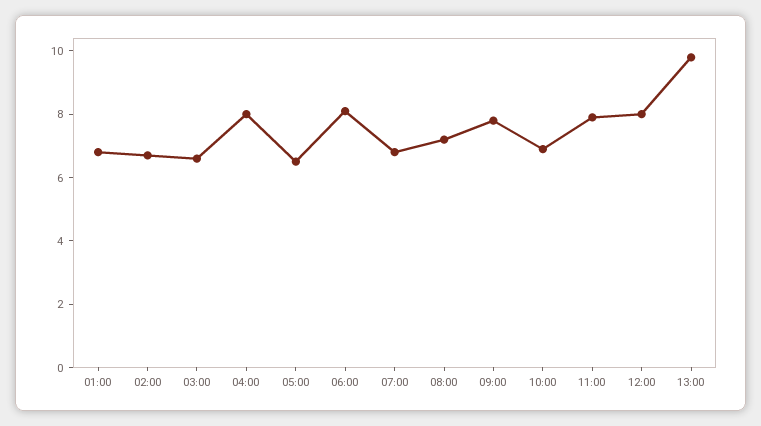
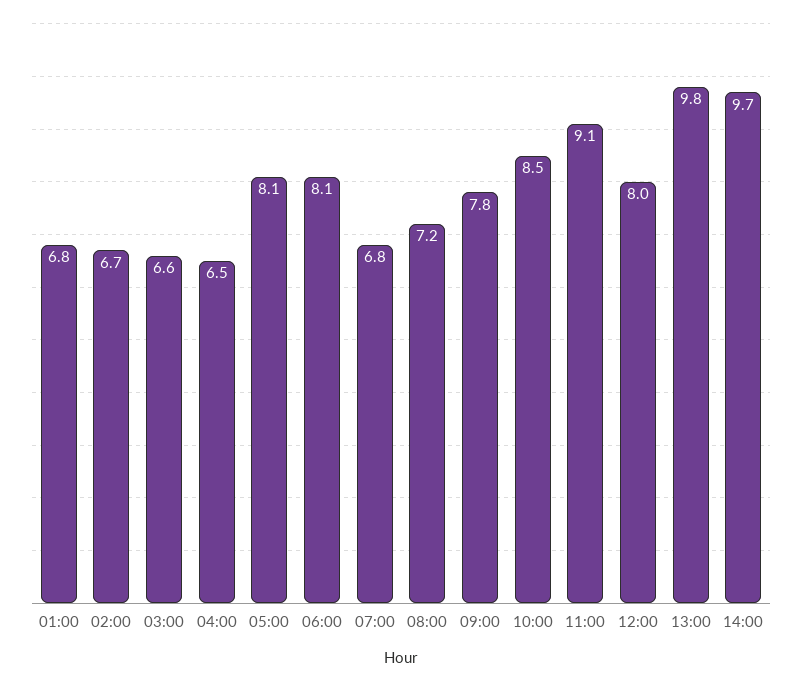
04:00: 8 -> 6.5
05:00: 6.5 -> 8.1
10:00: 7 -> 8.5
11:00: 8 -> 9.1
14:00: none -> 9.7

